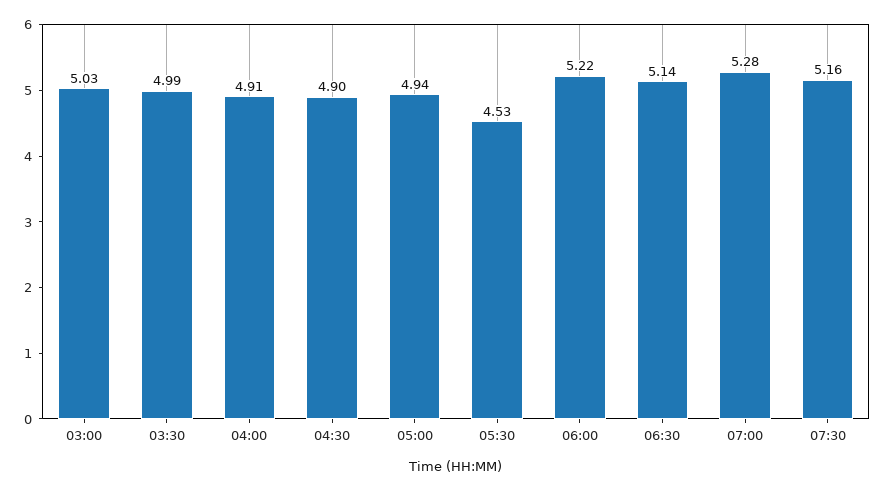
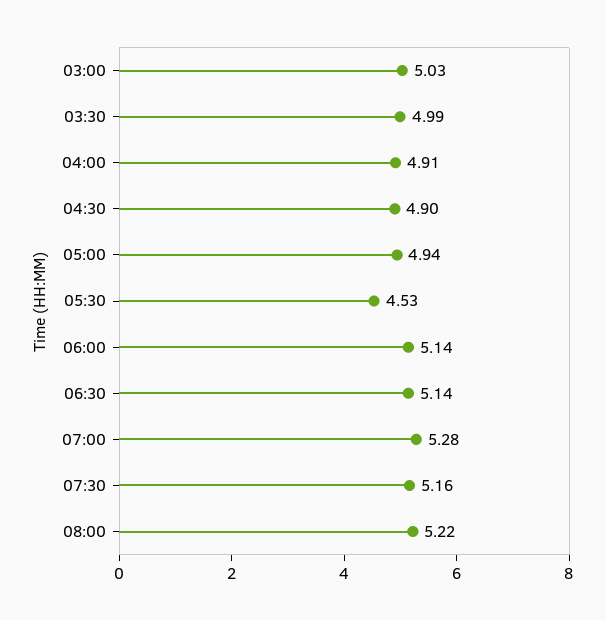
06:00: 5.22 -> 5.14
08:00: none -> 5.22

